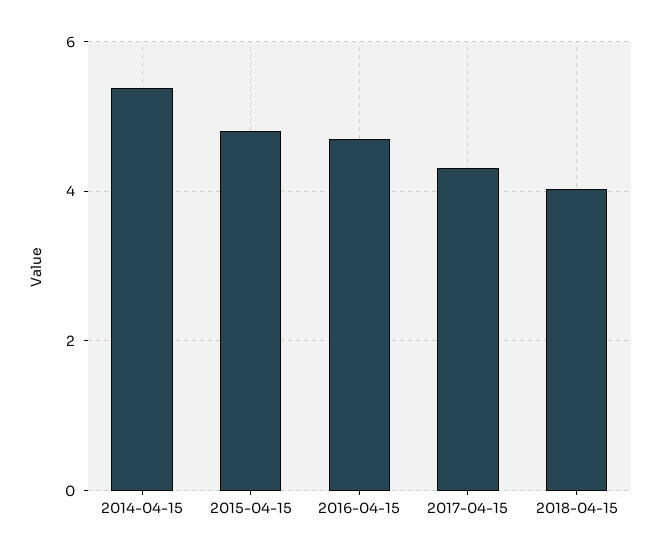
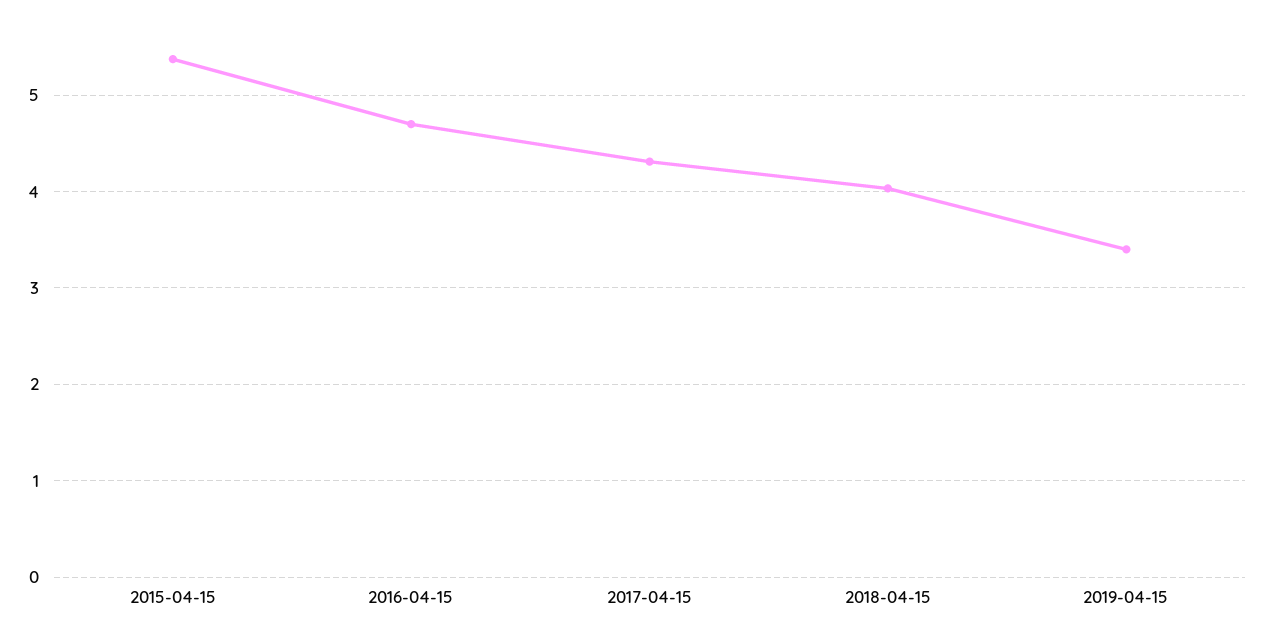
2014-04-15: 5.4 -> none
2015-04-15: 4.8 -> 5.4
2019-04-15: none -> 3.4

